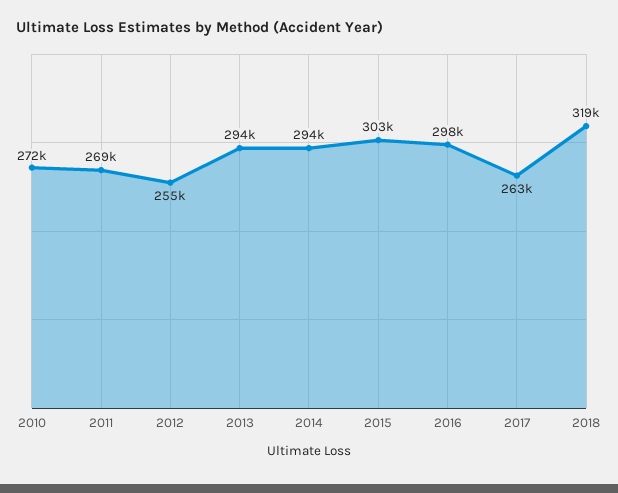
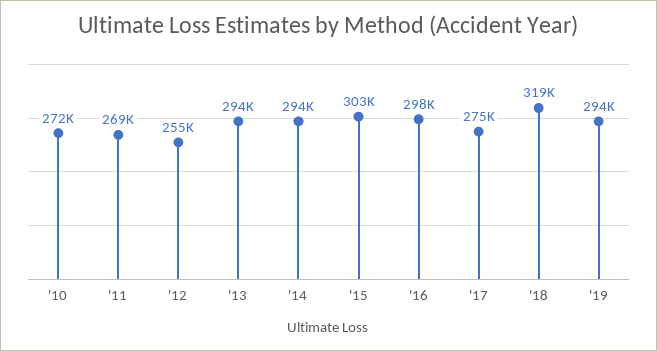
2017: 263000 -> 275000
'19: none -> 294000

